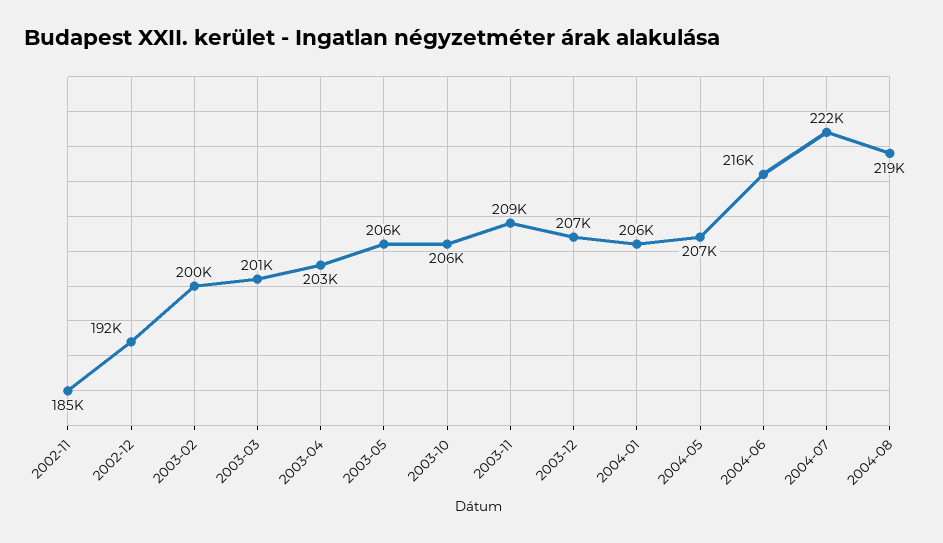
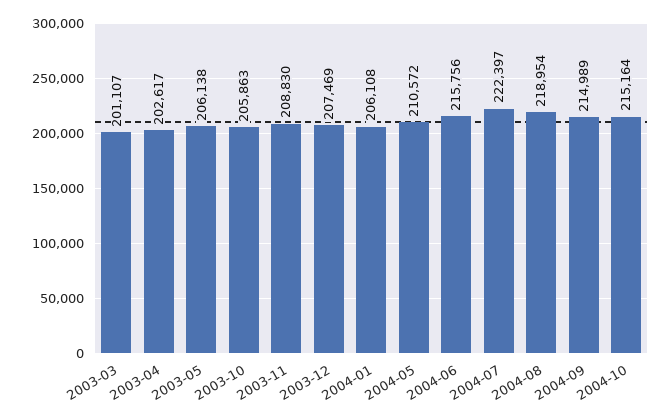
2002-11: 185000 -> none
2002-12: 192000 -> none
2003-02: 200000 -> none
2004-05: 207000 -> 210572
2004-09: none -> 214989
2004-10: none -> 215164

